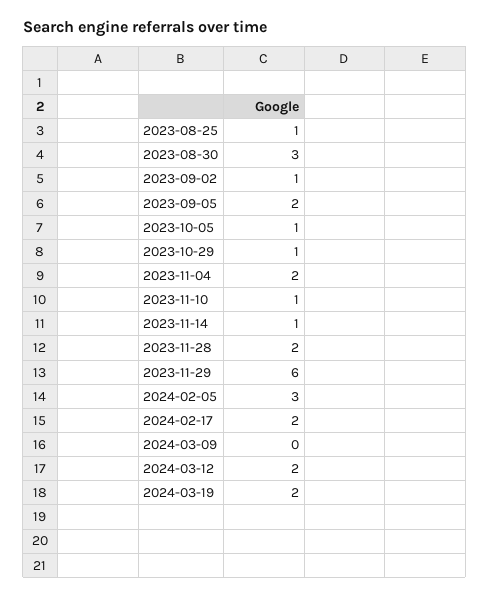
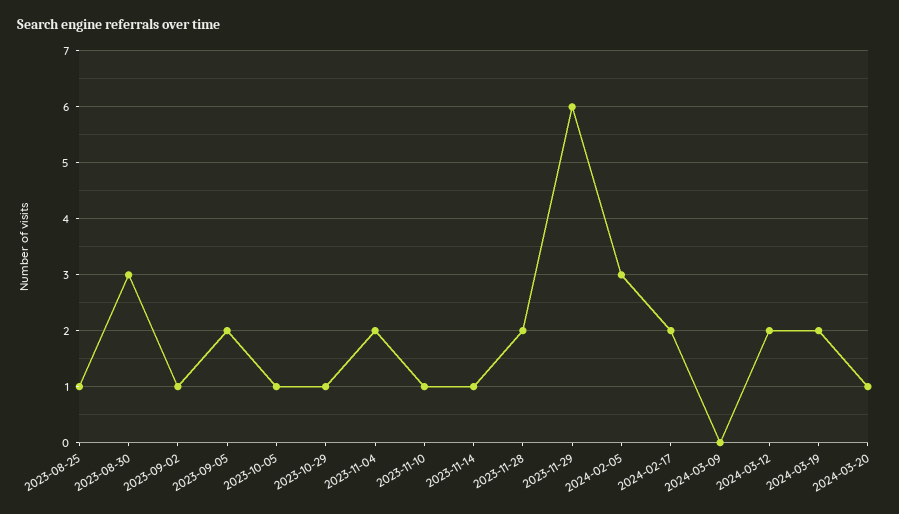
2024-03-20: none -> 1

